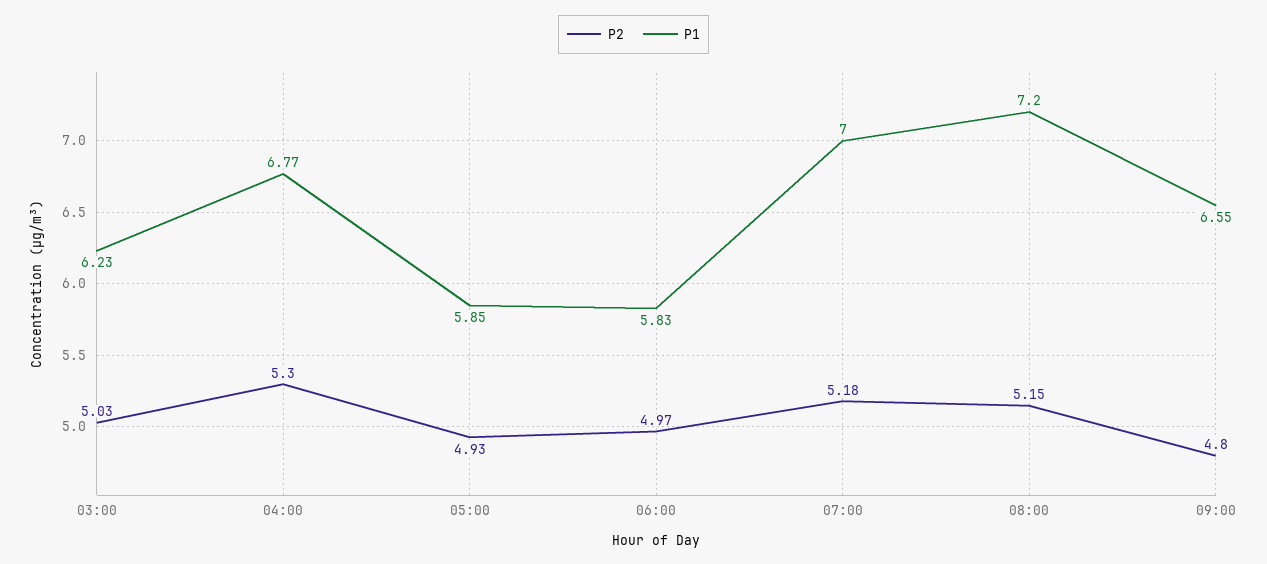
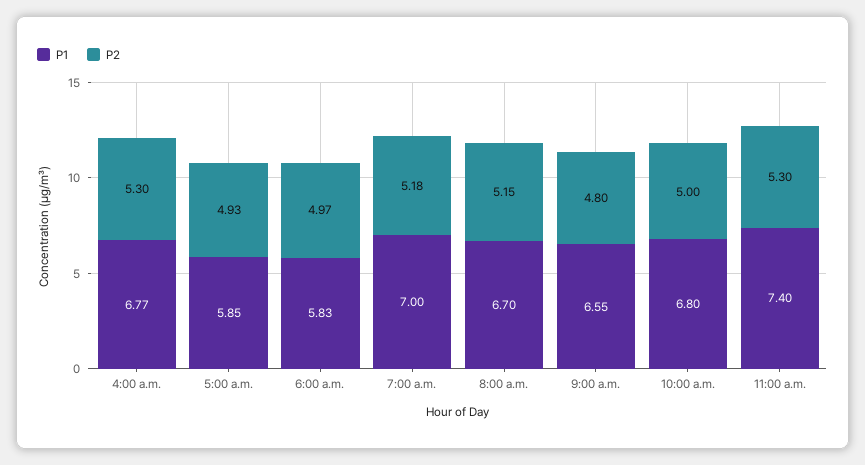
P2, 03:00: 5.03 -> none
P1, 03:00: 6.23 -> none
P1, 08:00: 7.2 -> 6.7
P1, 10:00 a.m.: none -> 6.8
P2, 10:00 a.m.: none -> 5
P1, 11:00 a.m.: none -> 7.4
P2, 11:00 a.m.: none -> 5.3

